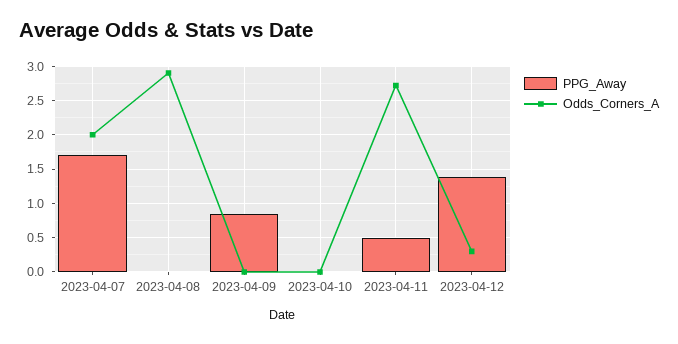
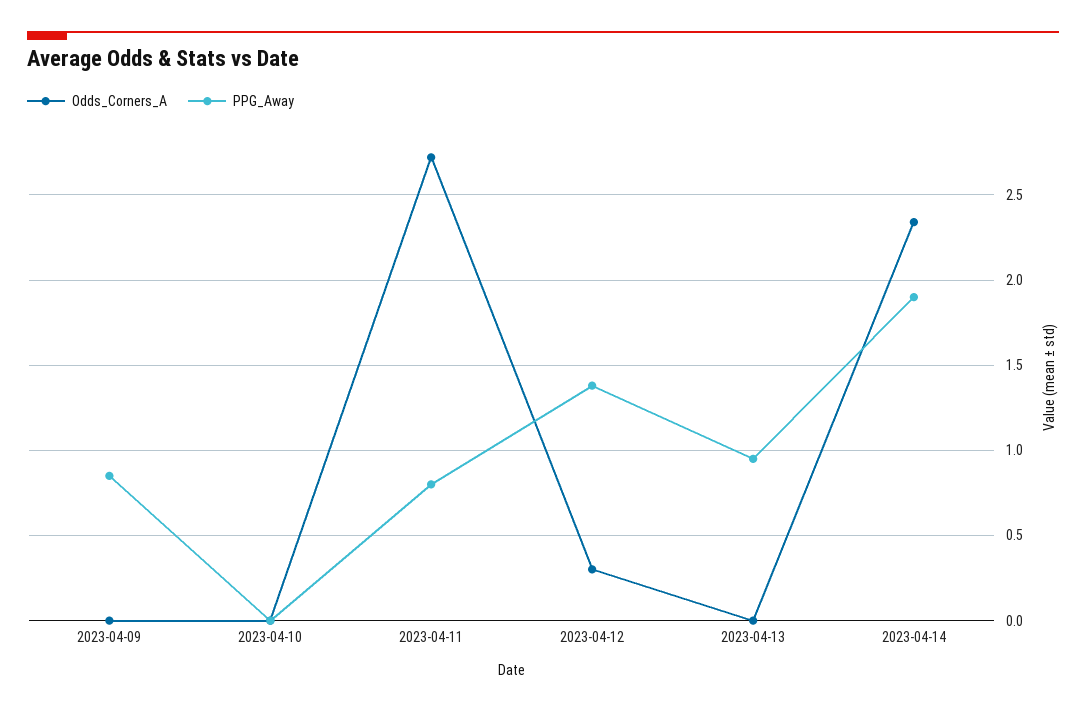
PPG_Away, 2023-04-07: 1.7 -> none
Odds_Corners_A, 2023-04-07: 2 -> none
PPG_Away, 2023-04-08: 0 -> none
Odds_Corners_A, 2023-04-08: 2.9 -> none
PPG_Away, 2023-04-11: 0.5 -> 0.8
Odds_Corners_A, 2023-04-13: none -> 0
PPG_Away, 2023-04-13: none -> 0.95
Odds_Corners_A, 2023-04-14: none -> 2.35
PPG_Away, 2023-04-14: none -> 1.9

